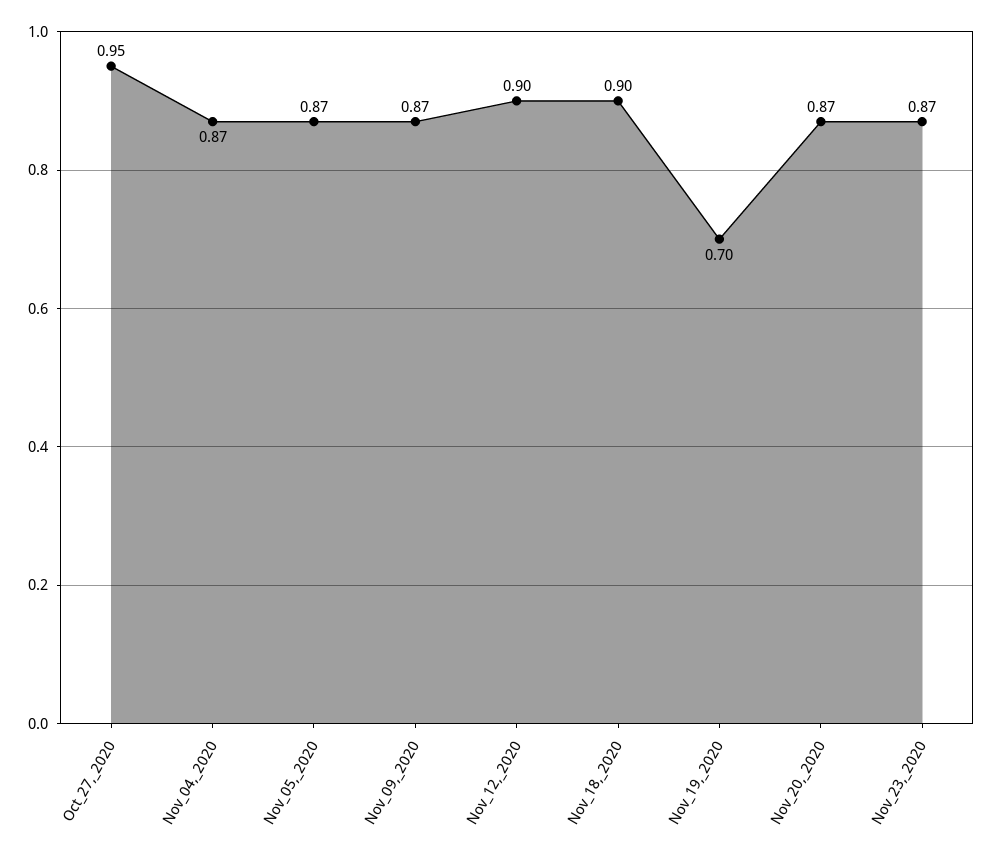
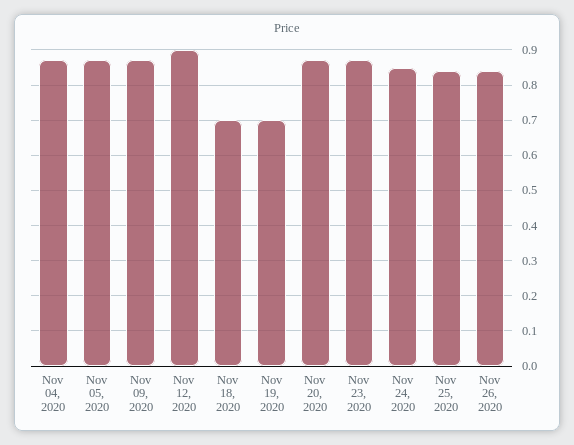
Oct_27,_2020: 0.95 -> none
Nov_18,_2020: 0.9 -> 0.7
Nov 24, 2020: none -> 0.85
Nov 25, 2020: none -> 0.85
Nov 26, 2020: none -> 0.85

